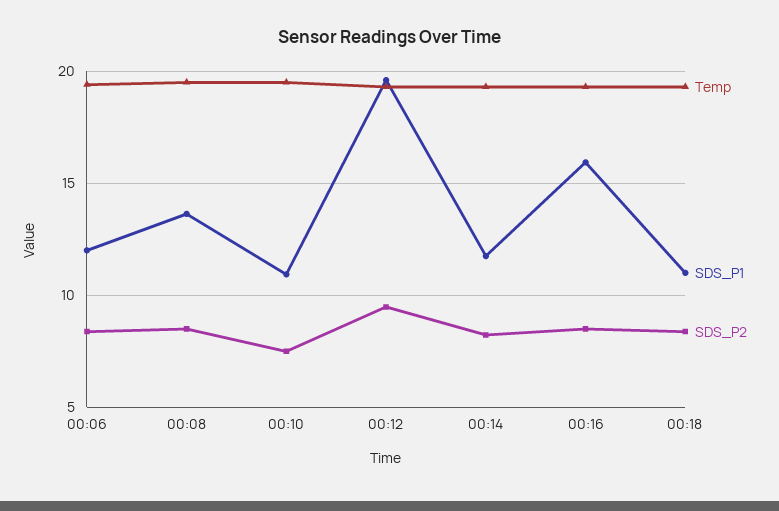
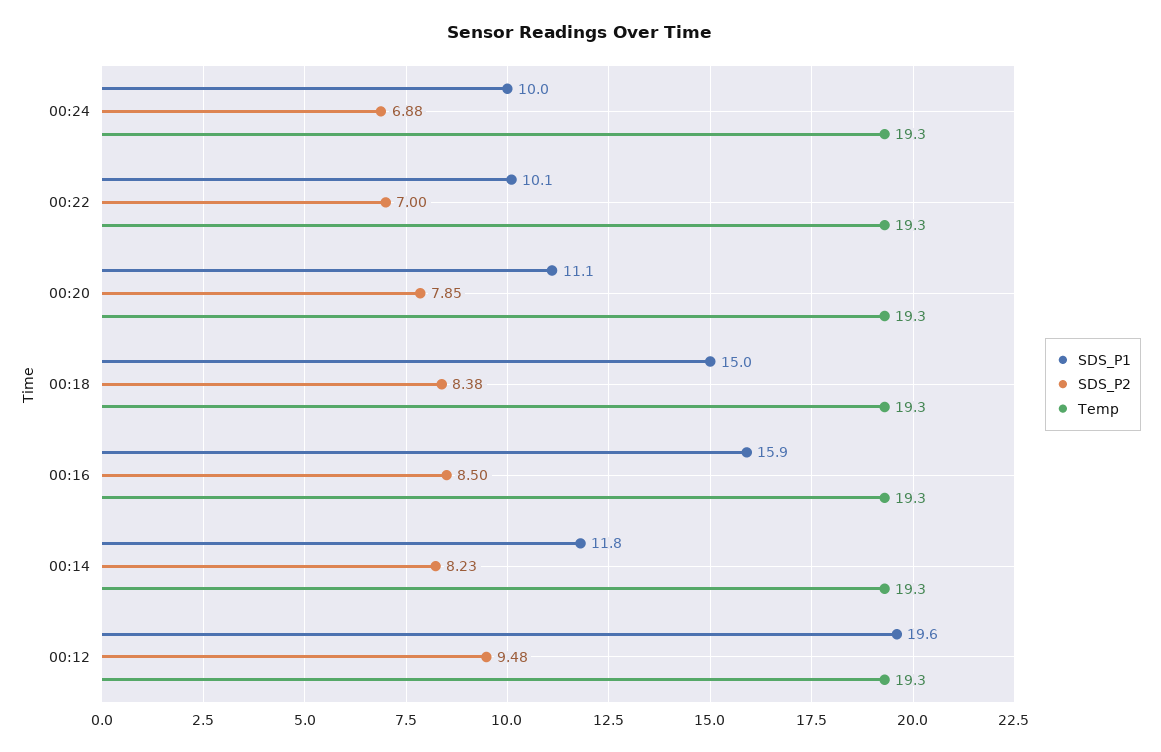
Temp, 00:06: 19.5 -> none
SDS_P1, 00:06: 12 -> none
SDS_P2, 00:06: 8.5 -> none
Temp, 00:08: 19.5 -> none
SDS_P1, 00:08: 13.5 -> none
SDS_P2, 00:08: 8.5 -> none
Temp, 00:10: 19.5 -> none
SDS_P1, 00:10: 11 -> none
SDS_P2, 00:10: 7.5 -> none
SDS_P1, 00:18: 11 -> 15
SDS_P1, 00:24: none -> 10
SDS_P2, 00:24: none -> 6.88
Temp, 00:24: none -> 19.3
SDS_P1, 00:22: none -> 10.1
SDS_P2, 00:22: none -> 7
Temp, 00:22: none -> 19.3
SDS_P1, 00:20: none -> 11.1
SDS_P2, 00:20: none -> 7.85
Temp, 00:20: none -> 19.3

